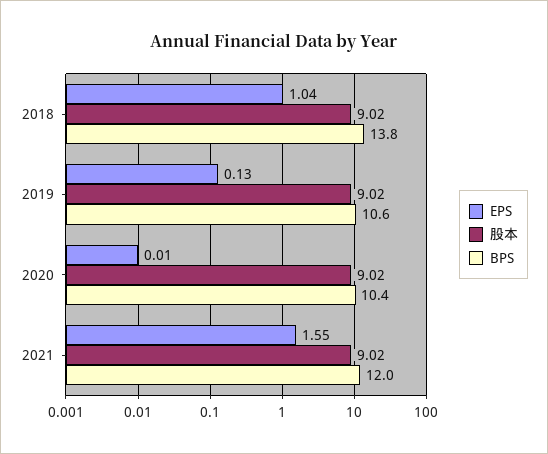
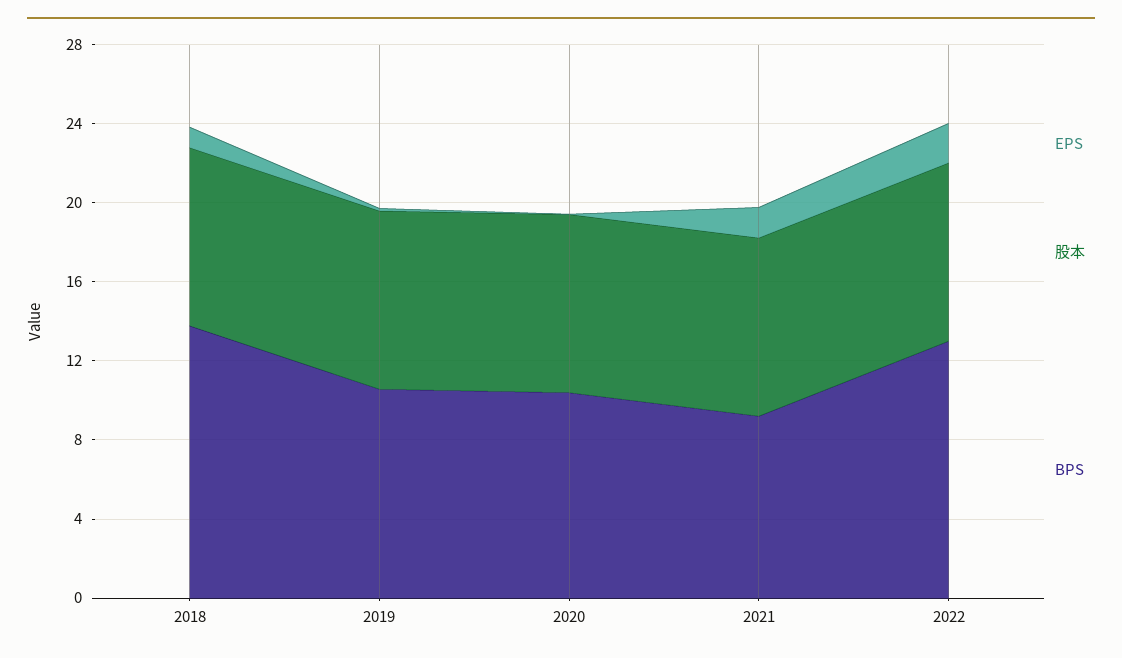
BPS, 2021: 12 -> 9
EPS, 2022: none -> 2
股本, 2022: none -> 9
BPS, 2022: none -> 13

